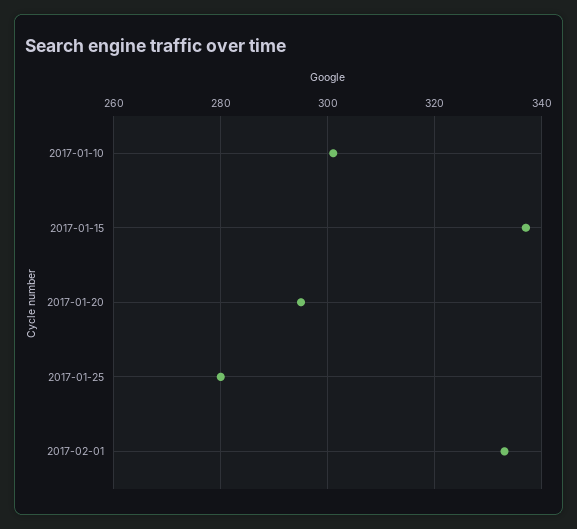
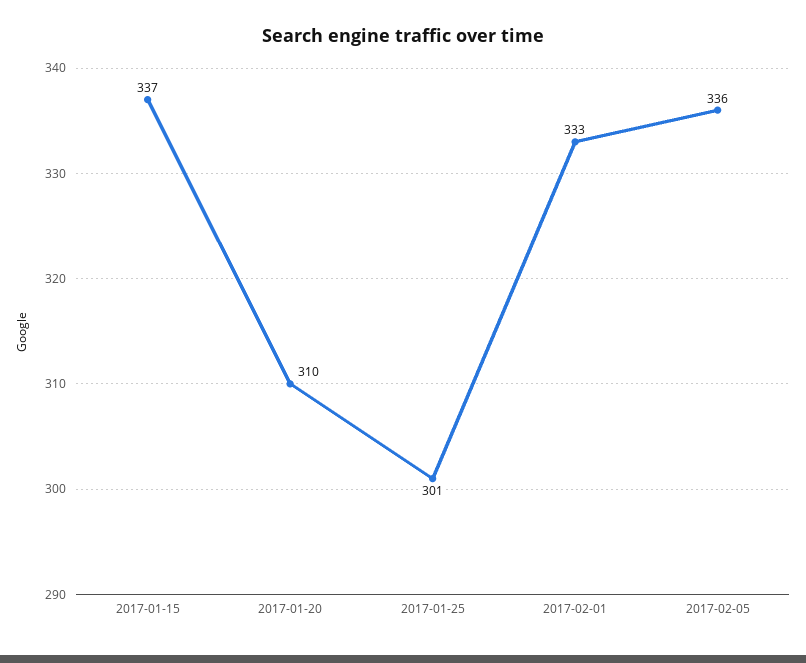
2017-01-10: 300 -> none
2017-01-20: 295 -> 310
2017-01-25: 280 -> 301
2017-02-05: none -> 336

